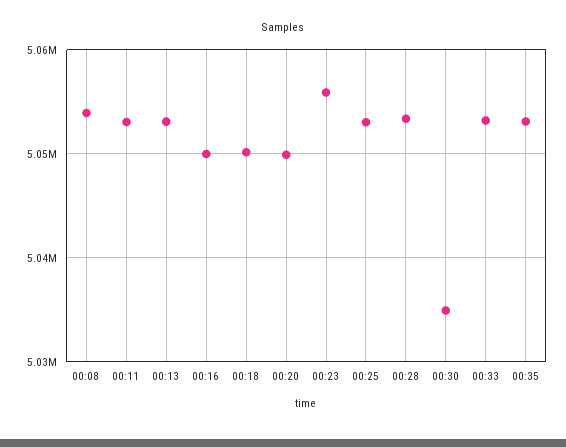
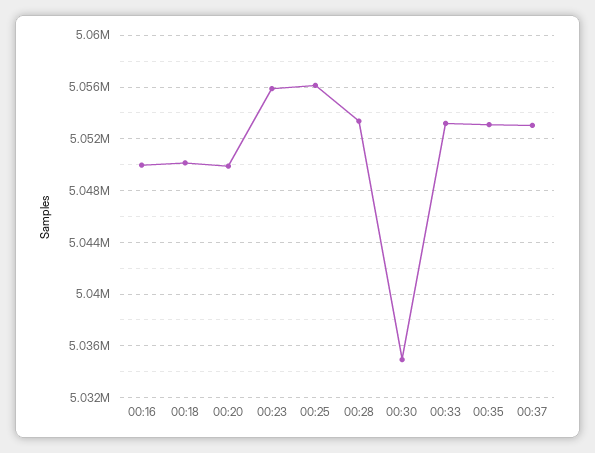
00:08: 5054000 -> none
00:11: 5053000 -> none
00:13: 5053000 -> none
00:25: 5053000 -> 5056000
00:37: none -> 5053000

